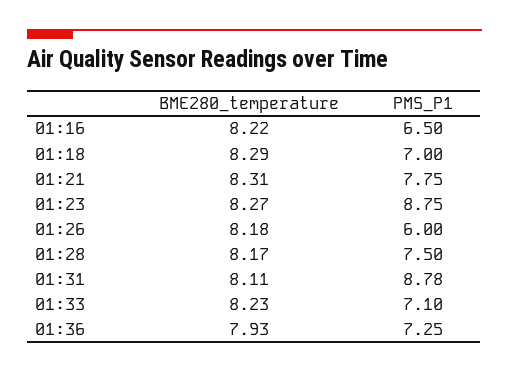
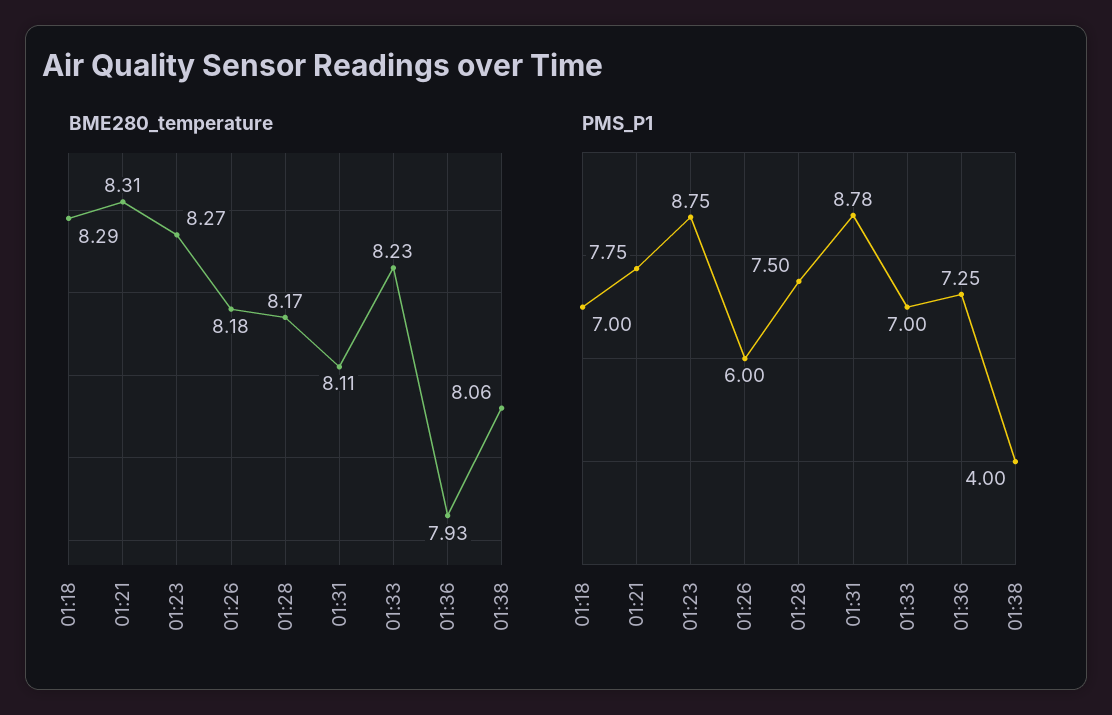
BME280_temperature, 01:16: 8.22 -> none
PMS_P1, 01:16: 6.5 -> none
PMS_P1, 01:33: 7.1 -> 7
BME280_temperature, 01:38: none -> 8.06
PMS_P1, 01:38: none -> 4

